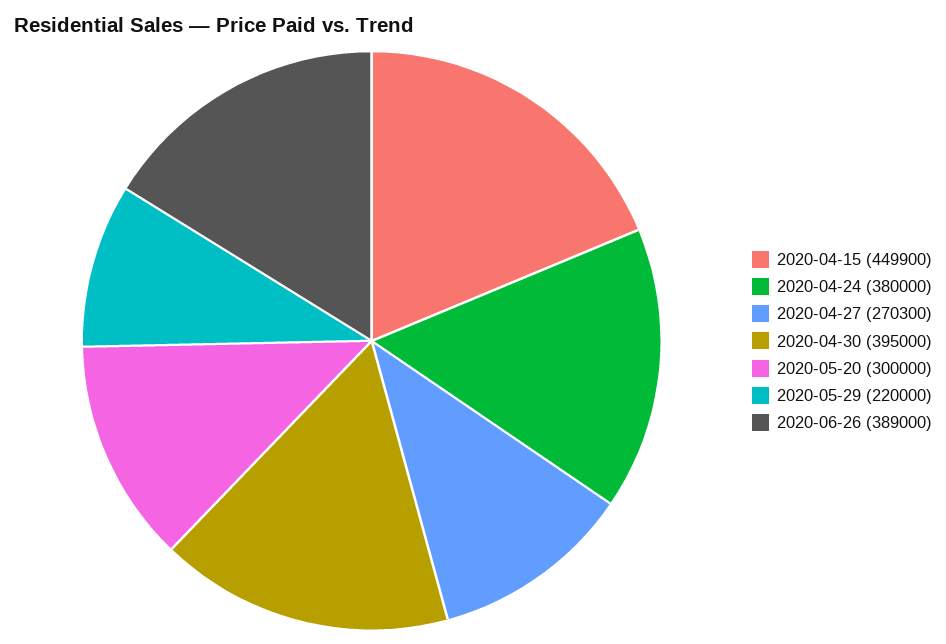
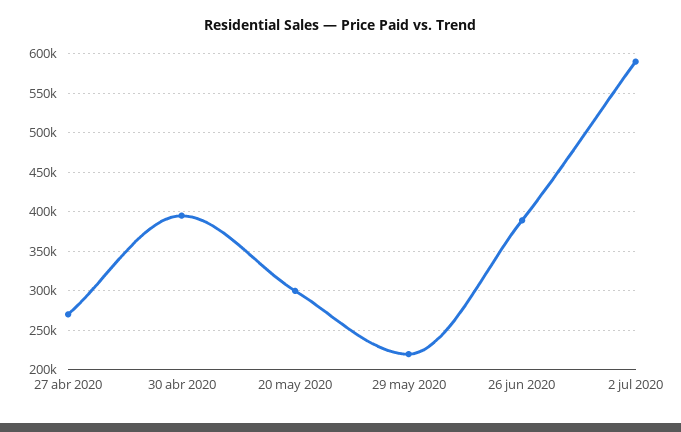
2020-04-15: 449900 -> none
2020-04-24: 380000 -> none
2 jul 2020: none -> 590000

